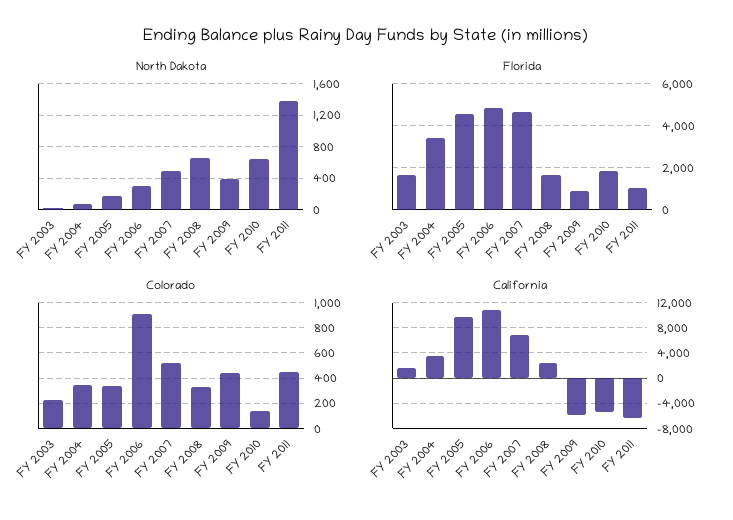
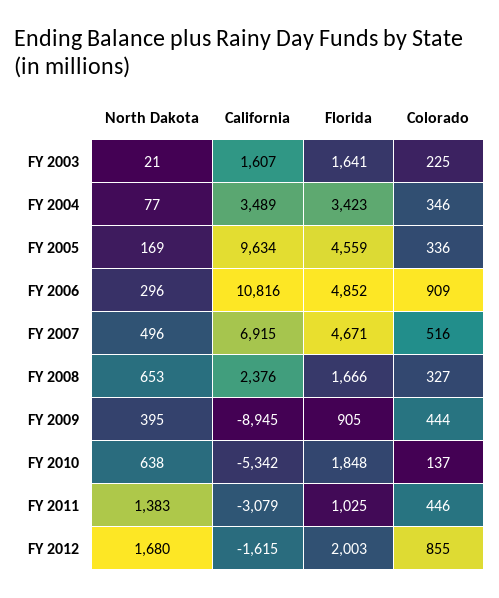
California, FY 2009: -6000 -> -8945
California, FY 2011: -6000 -> -3079
North Dakota, FY 2012: none -> 1680
California, FY 2012: none -> -1615
Florida, FY 2012: none -> 2003
Colorado, FY 2012: none -> 855

